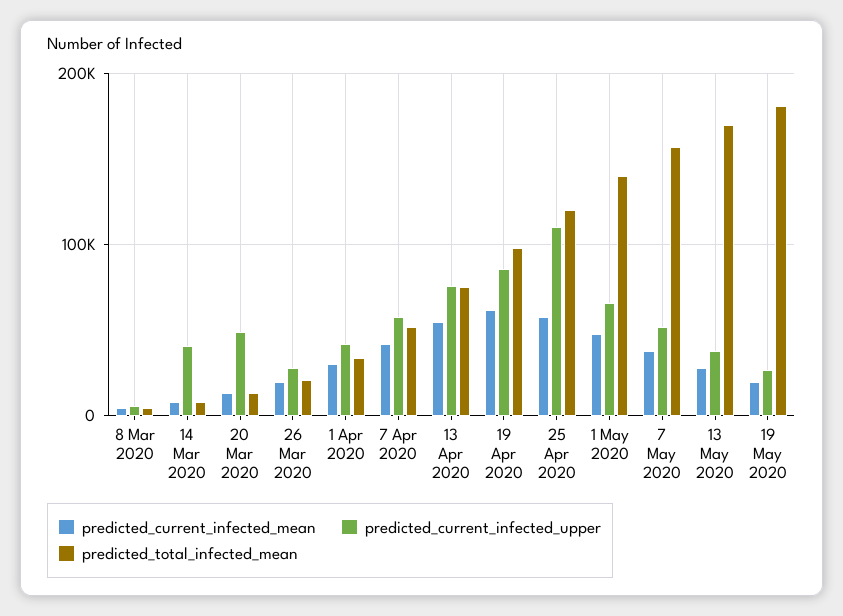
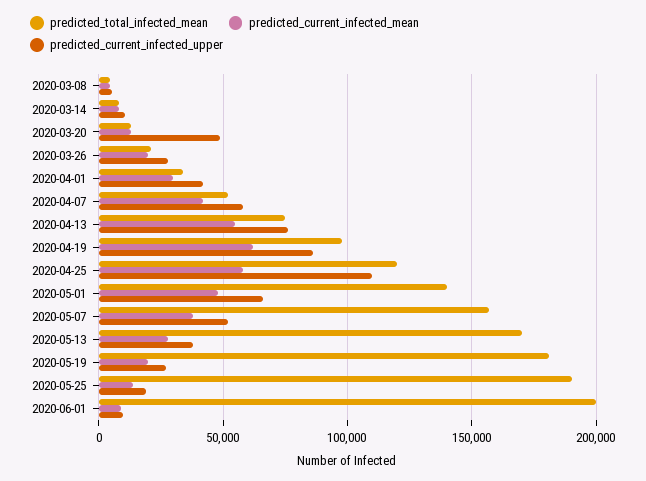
predicted_current_infected_upper, 14 Mar 2020: 40000 -> 10000
predicted_total_infected_mean, 2020-05-25: none -> 190000
predicted_current_infected_mean, 2020-05-25: none -> 15000
predicted_current_infected_upper, 2020-05-25: none -> 20000
predicted_total_infected_mean, 2020-06-01: none -> 200000
predicted_current_infected_mean, 2020-06-01: none -> 10000
predicted_current_infected_upper, 2020-06-01: none -> 10000

